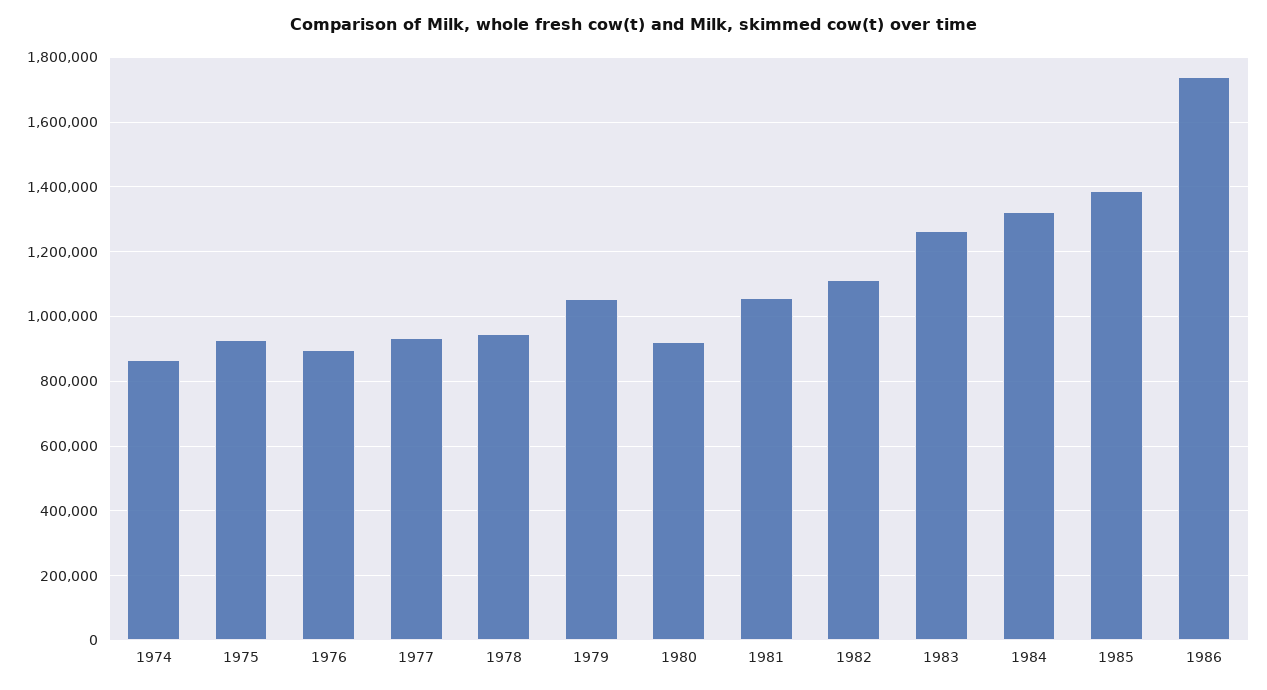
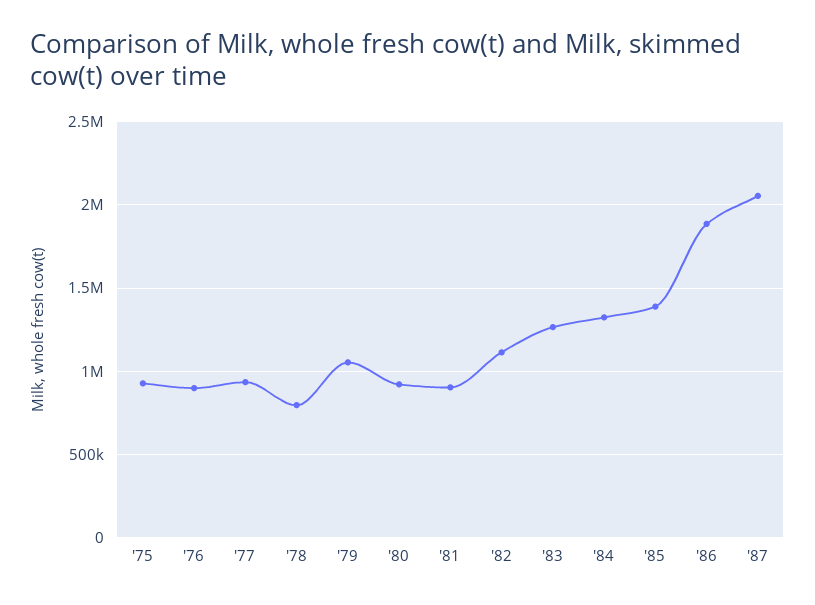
1974: 860000 -> none
1978: 940000 -> 800000
1981: 1060000 -> 900000
1986: 1740000 -> 1900000
'87: none -> 2050000

